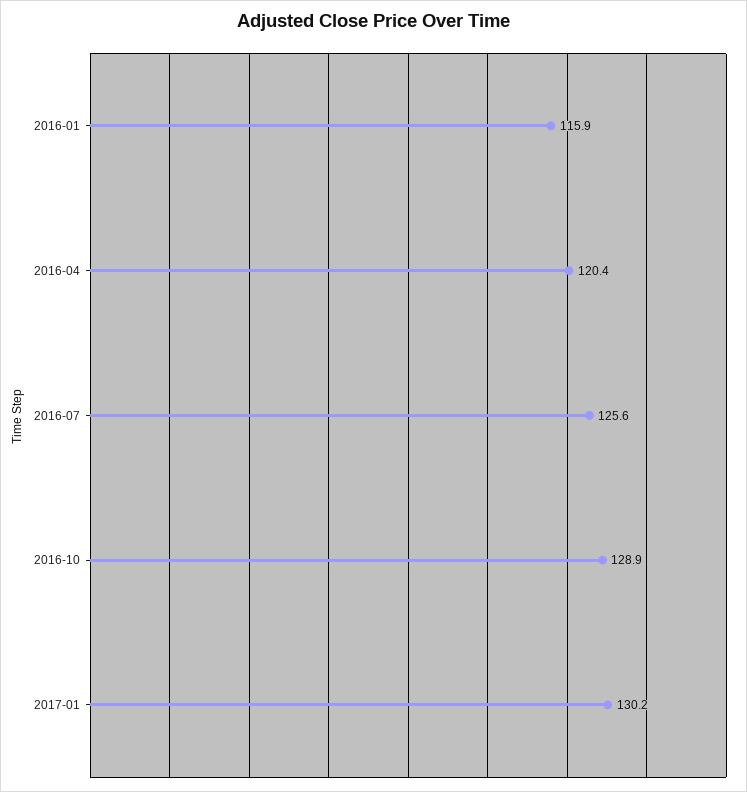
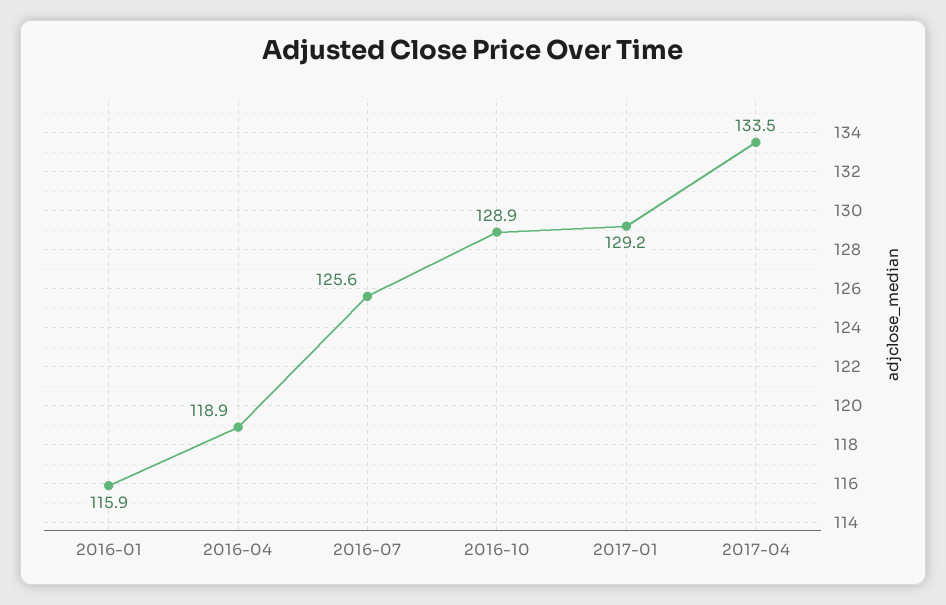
2016-04: 120.4 -> 118.9
2017-01: 130.2 -> 129.2
2017-04: none -> 133.5

